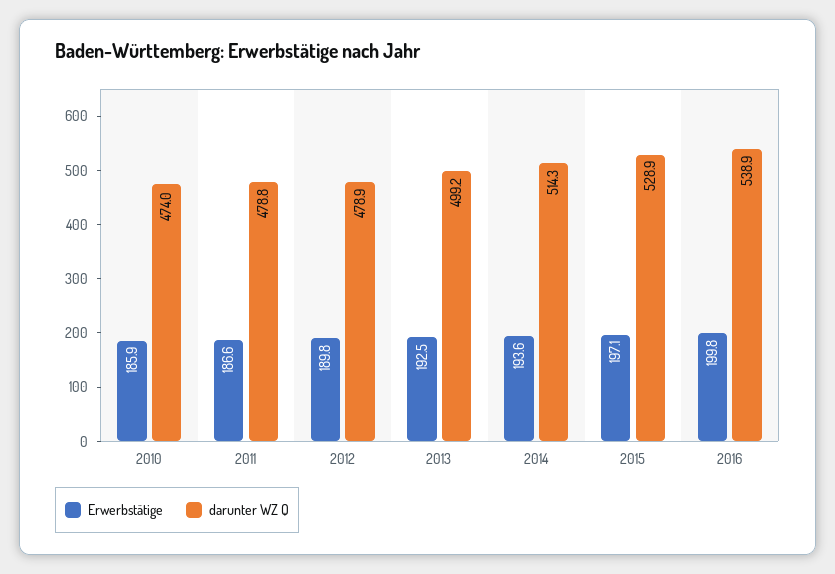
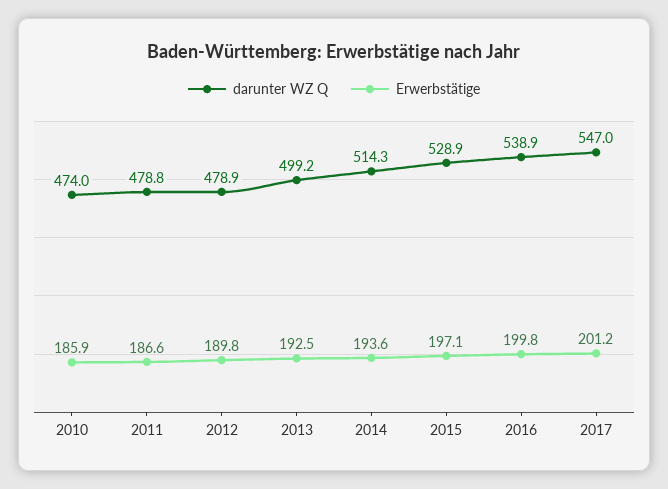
darunter WZ Q, 2017: none -> 547
Erwerbstätige, 2017: none -> 201.2

